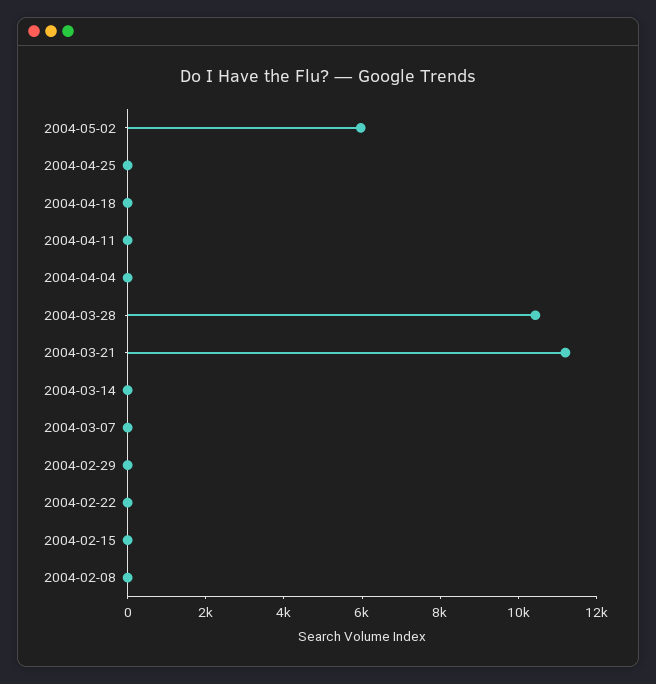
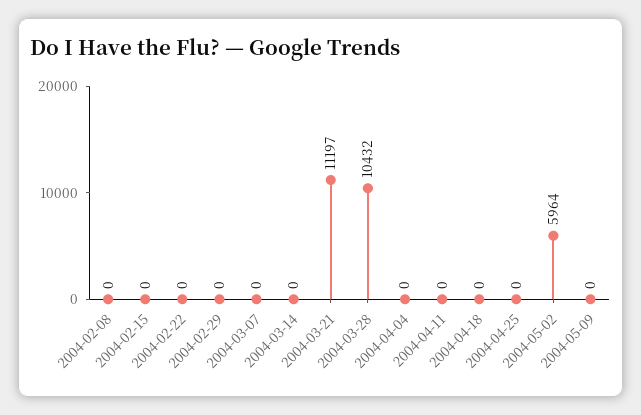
2004-05-09: none -> 0

